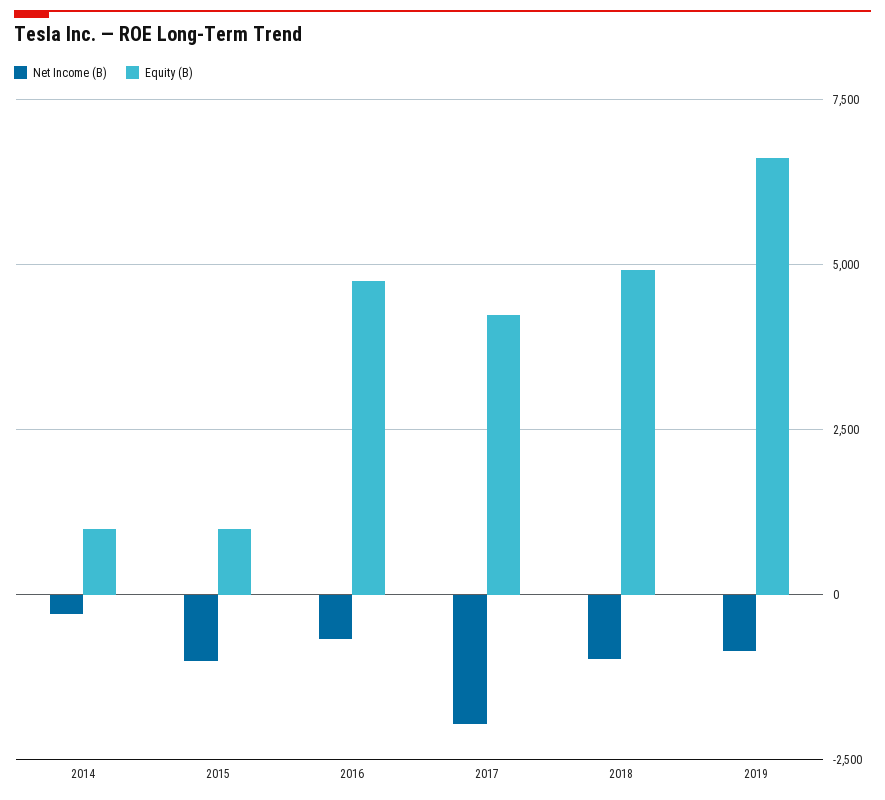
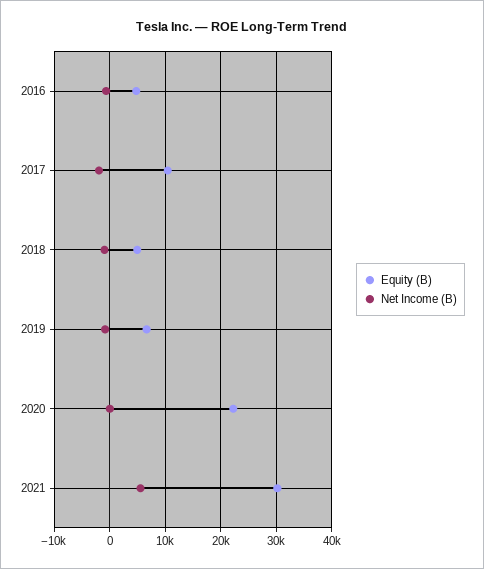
Net Income (B), 2014: -250 -> none
Equity (B), 2014: 1000 -> none
Net Income (B), 2015: -1000 -> none
Equity (B), 2015: 1000 -> none
Equity (B), 2017: 4250 -> 10000
Equity (B), 2020: none -> 22000
Net Income (B), 2020: none -> 0
Equity (B), 2021: none -> 30000
Net Income (B), 2021: none -> 6000

